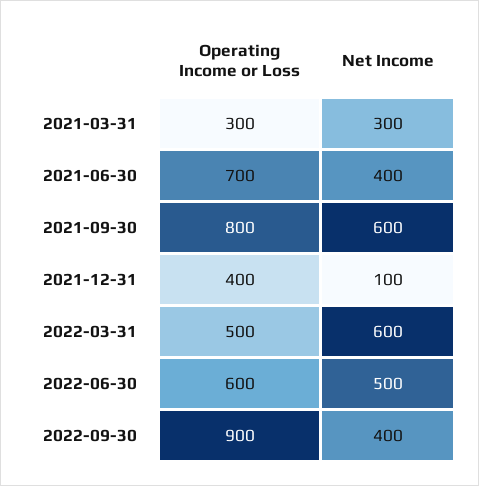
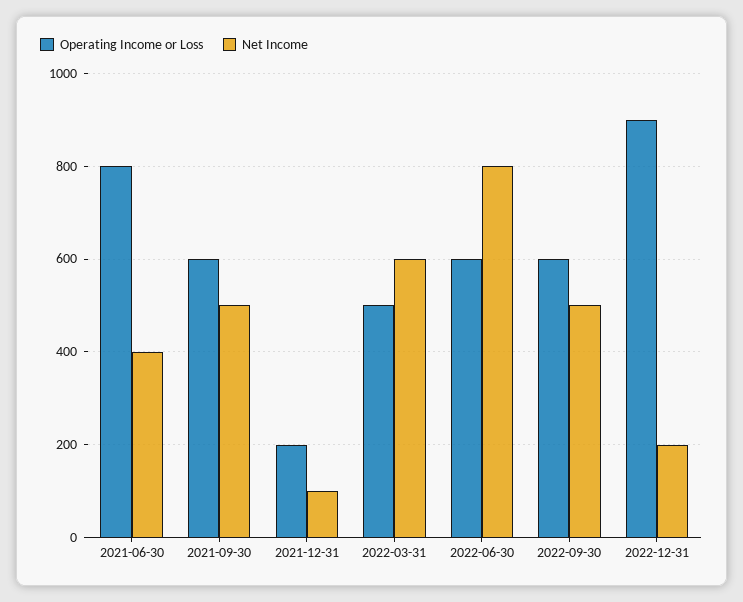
Operating Income or Loss, 2021-03-31: 300 -> none
Net Income, 2021-03-31: 300 -> none
Operating Income or Loss, 2021-06-30: 700 -> 800
Operating Income or Loss, 2021-09-30: 800 -> 600
Net Income, 2021-09-30: 600 -> 500
Operating Income or Loss, 2021-12-31: 400 -> 200
Net Income, 2022-06-30: 500 -> 800
Operating Income or Loss, 2022-09-30: 900 -> 600
Net Income, 2022-09-30: 400 -> 500
Operating Income or Loss, 2022-12-31: none -> 900
Net Income, 2022-12-31: none -> 200

